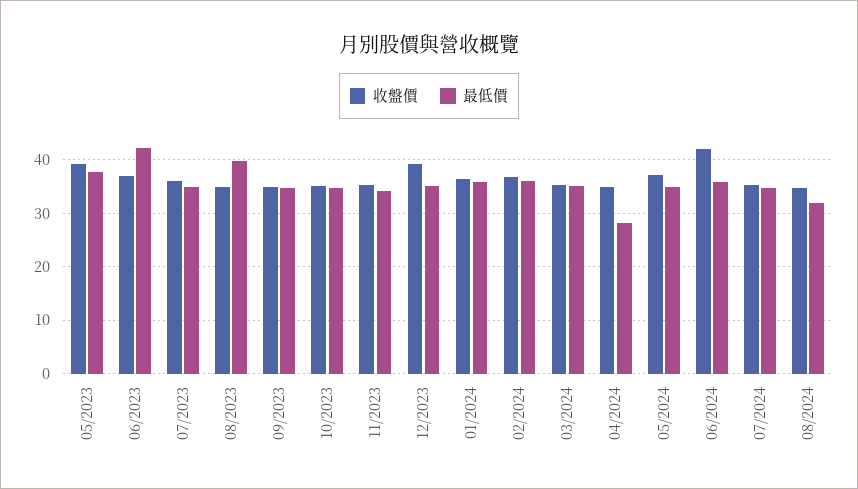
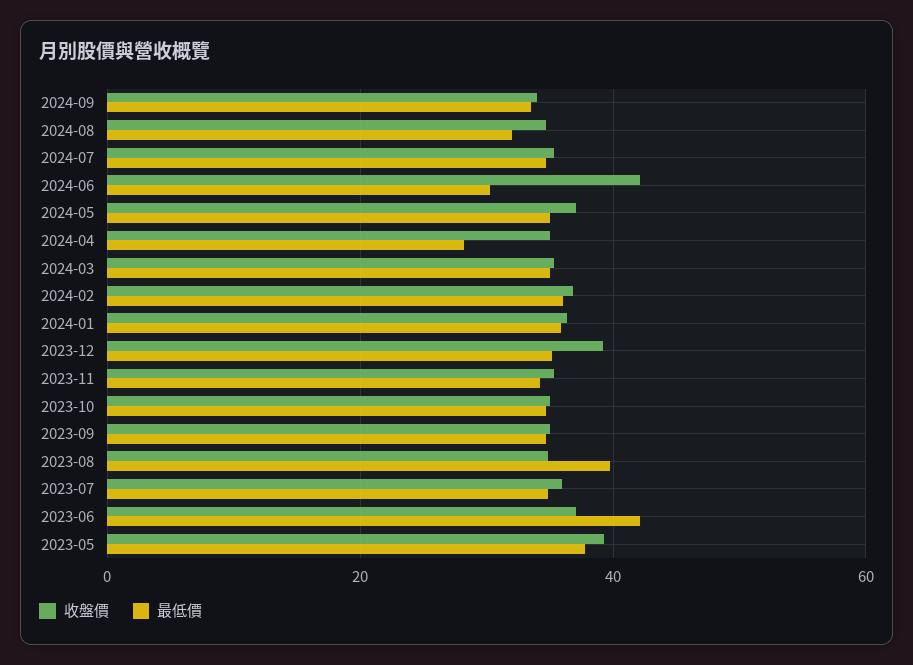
最低價, 06/2024: 36 -> 30
收盤價, 2024-09: none -> 34
最低價, 2024-09: none -> 34

